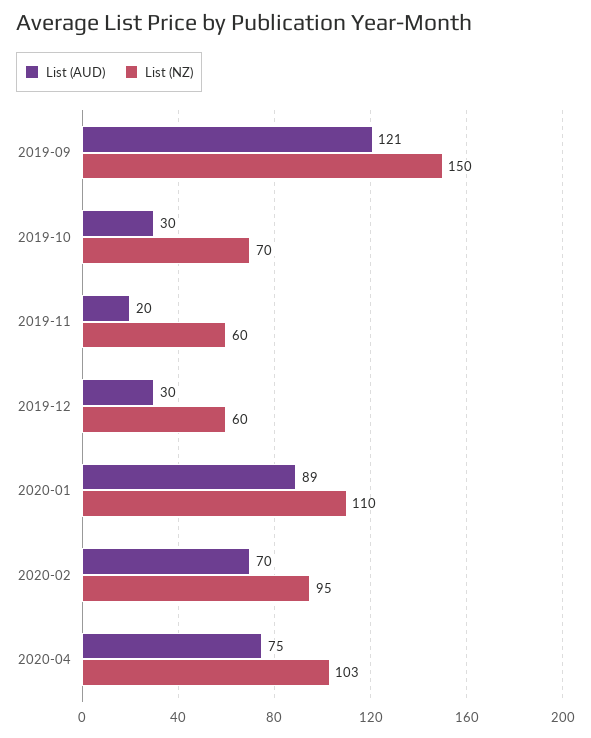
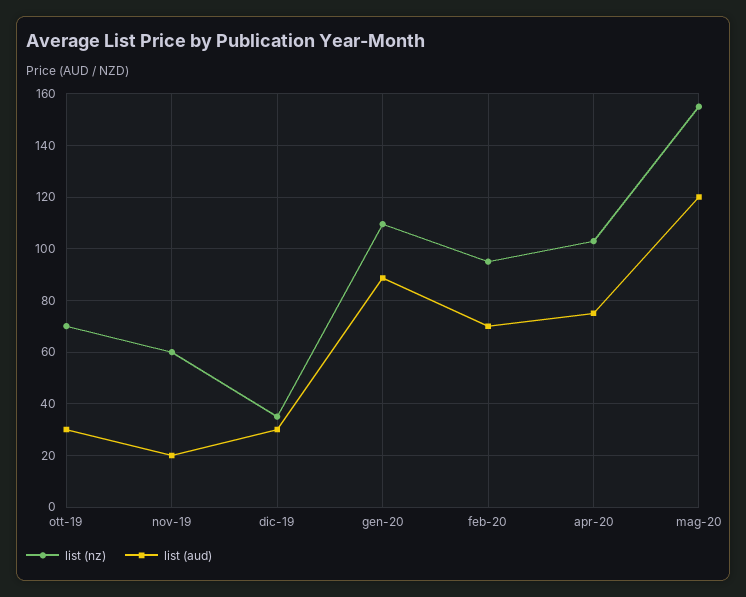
List (AUD), 2019-09: 121 -> none
List (NZ), 2019-09: 150 -> none
List (NZ), 2019-12: 60 -> 35
List (NZ), mag-20: none -> 155
List (AUD), mag-20: none -> 120

